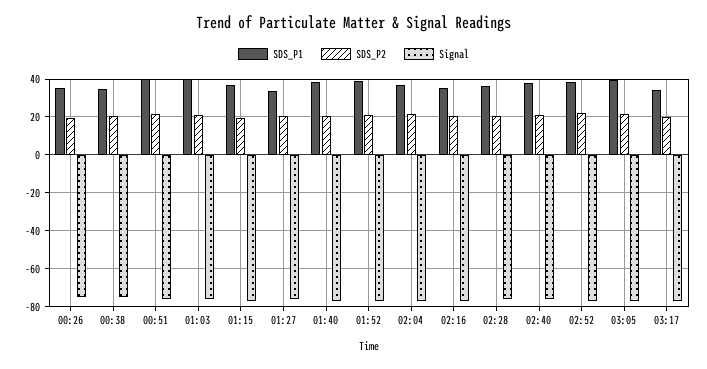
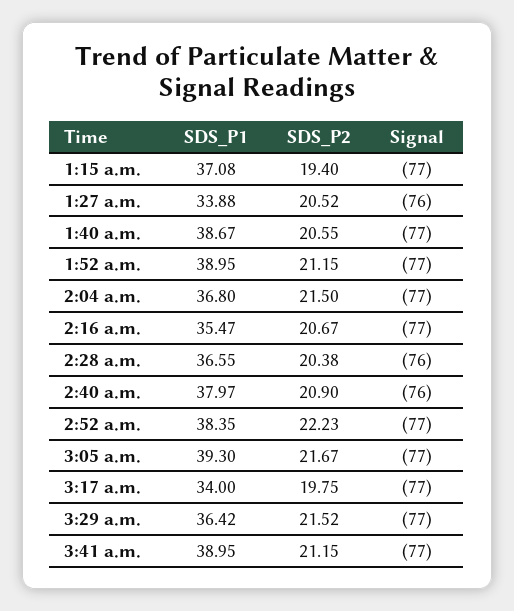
SDS_P1, 00:26: 35 -> none
SDS_P2, 00:26: 20 -> none
Signal, 00:26: -75 -> none
SDS_P1, 00:38: 35 -> none
SDS_P2, 00:38: 20 -> none
Signal, 00:38: -75 -> none
SDS_P1, 00:51: 40 -> none
SDS_P2, 00:51: 20 -> none
Signal, 00:51: -75 -> none
SDS_P1, 01:03: 40 -> none
SDS_P2, 01:03: 20 -> none
Signal, 01:03: -75 -> none
SDS_P1, 3:29 a.m.: none -> 36.42
SDS_P2, 3:29 a.m.: none -> 21.52
Signal, 3:29 a.m.: none -> -77
SDS_P1, 3:41 a.m.: none -> 38.95
SDS_P2, 3:41 a.m.: none -> 21.15
Signal, 3:41 a.m.: none -> -77

